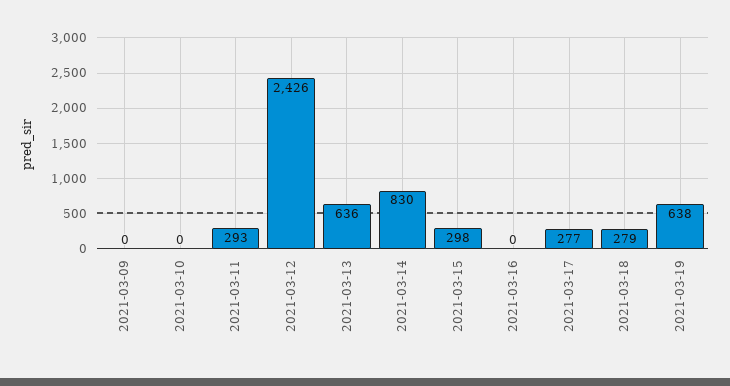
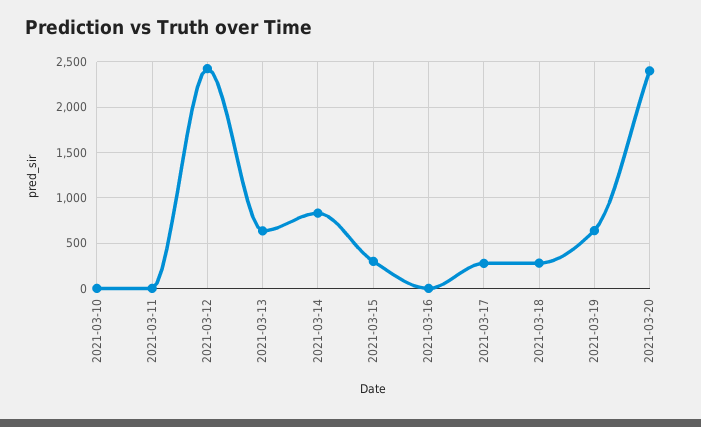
2021-03-09: 0 -> none
2021-03-11: 293 -> 0
2021-03-20: none -> 2400

